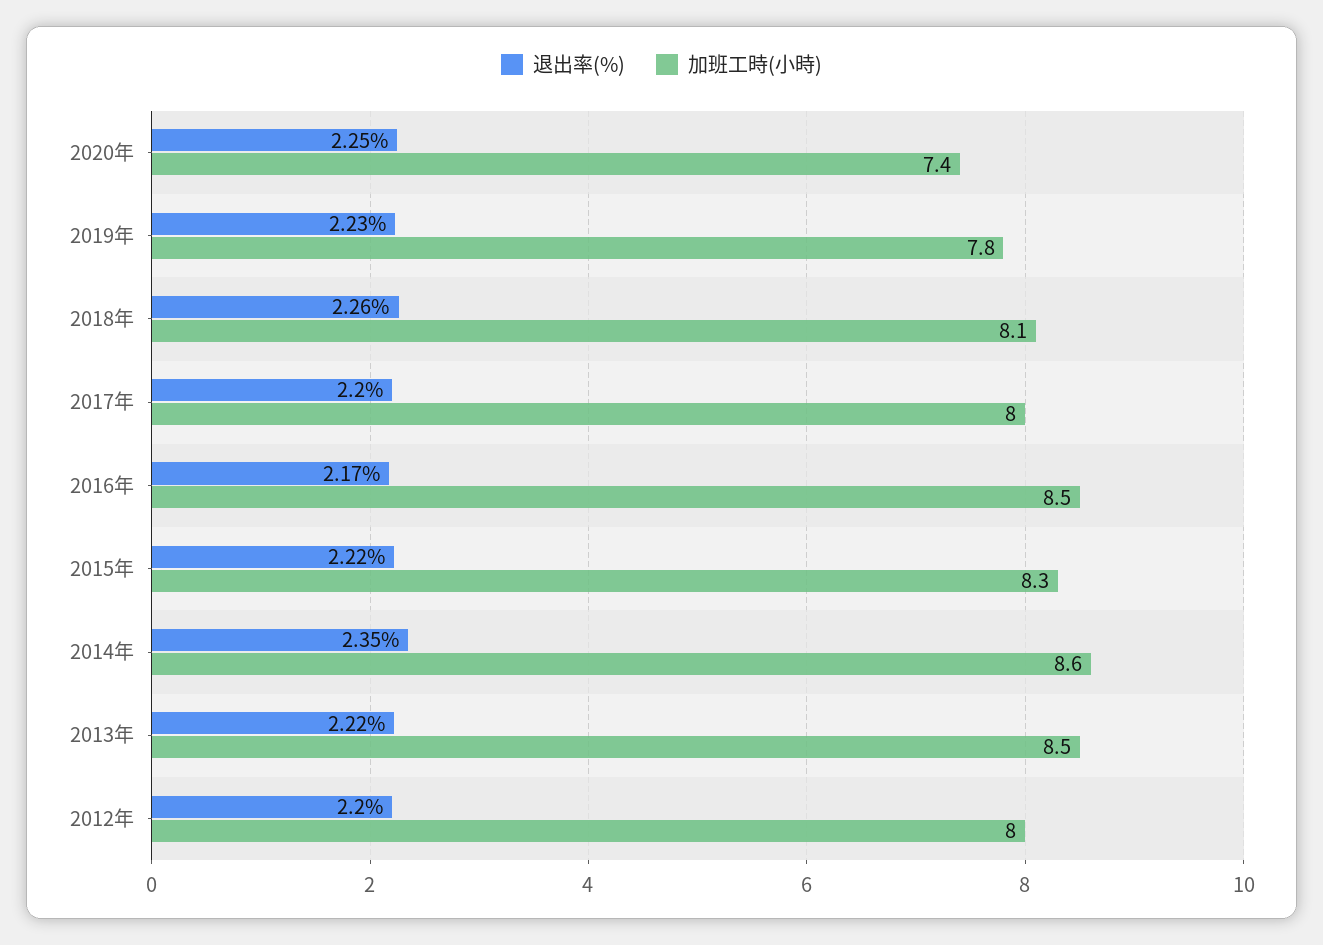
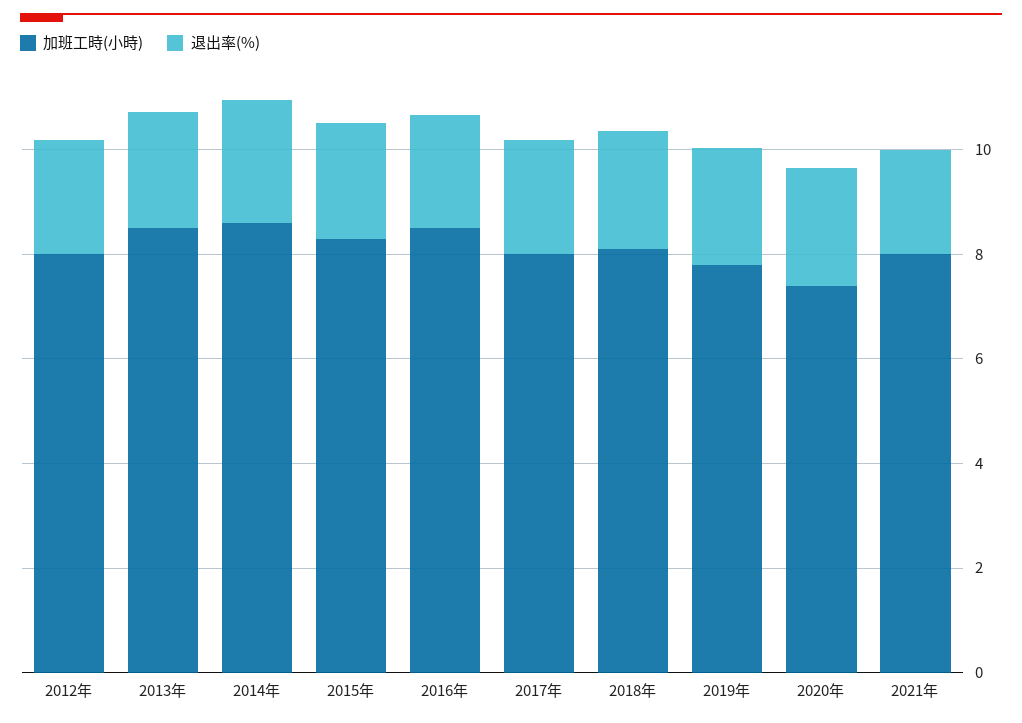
加班工時(小時), 2021年: none -> 8
退出率(%), 2021年: none -> 2

